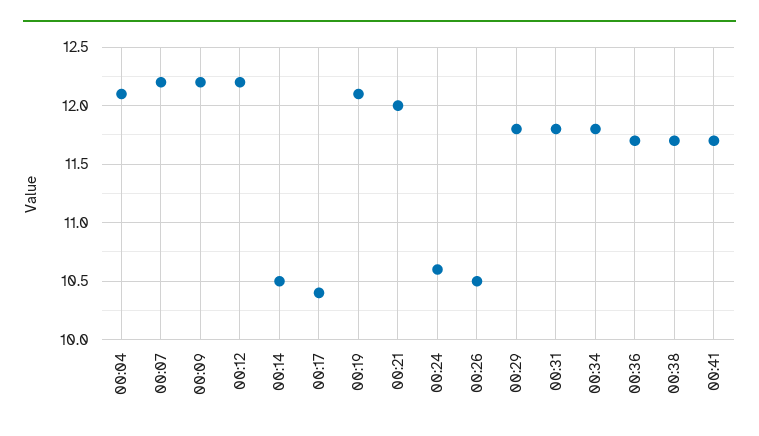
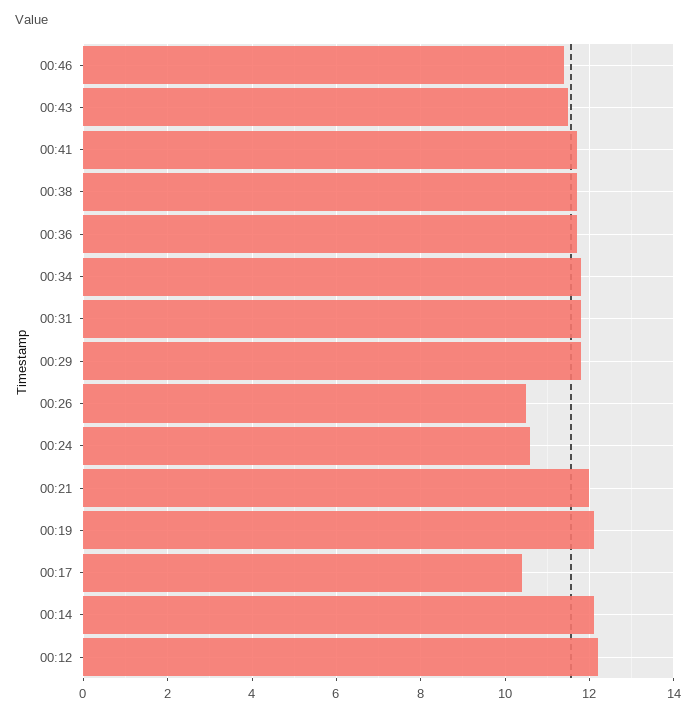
00:04: 12.1 -> none
00:07: 12.2 -> none
00:09: 12.2 -> none
00:14: 10.5 -> 12
00:46: none -> 11.5
00:43: none -> 11.5

